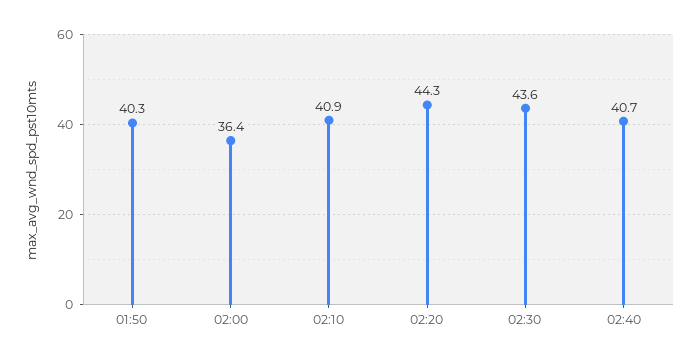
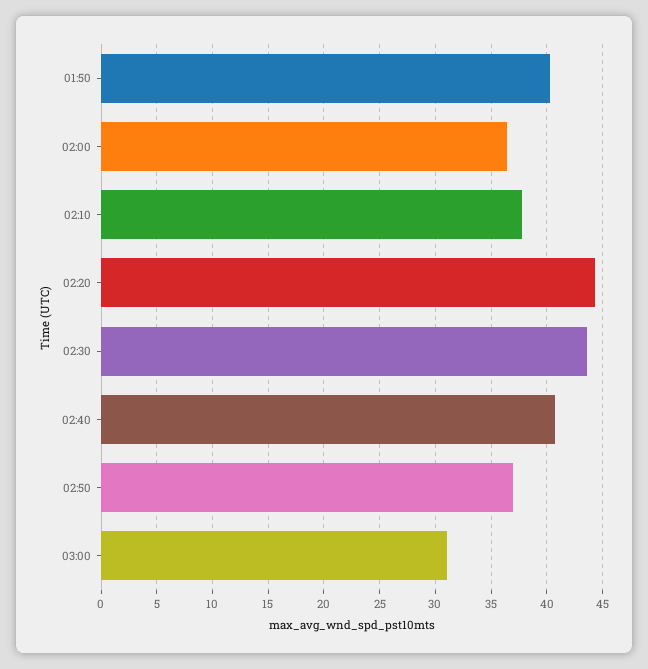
02:10: 40.9 -> 38
02:50: none -> 37
03:00: none -> 31

